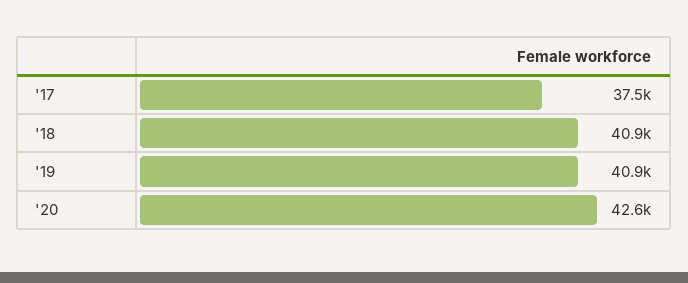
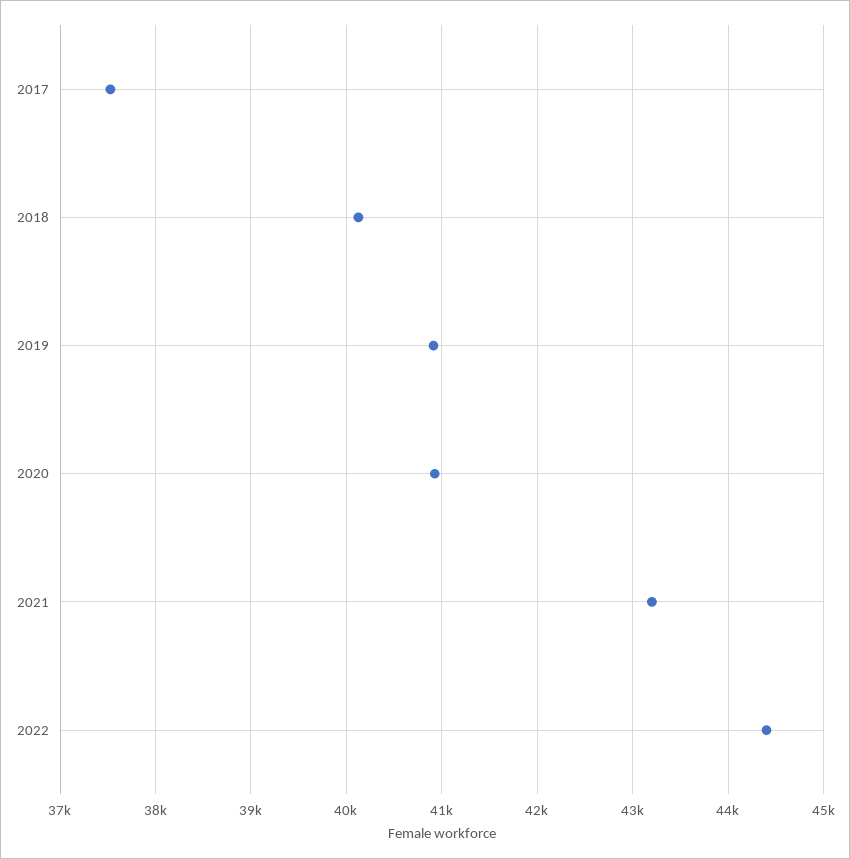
'18: 40900 -> 40100
'20: 42600 -> 40900
2021: none -> 43200
2022: none -> 44400

